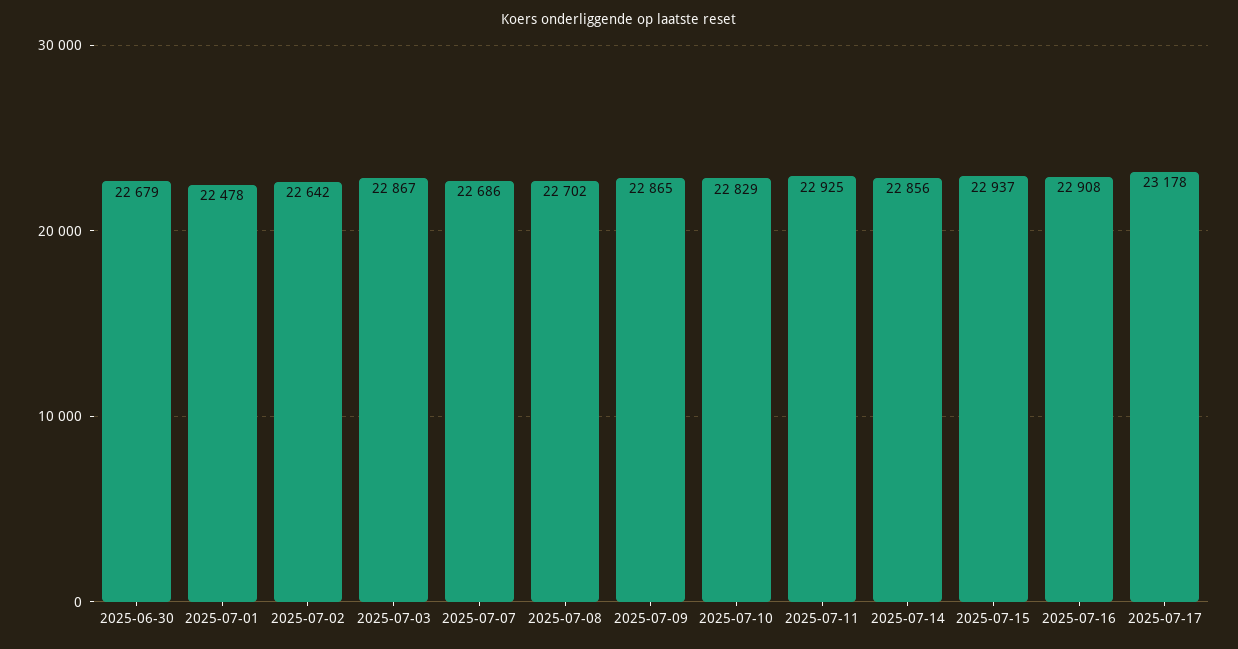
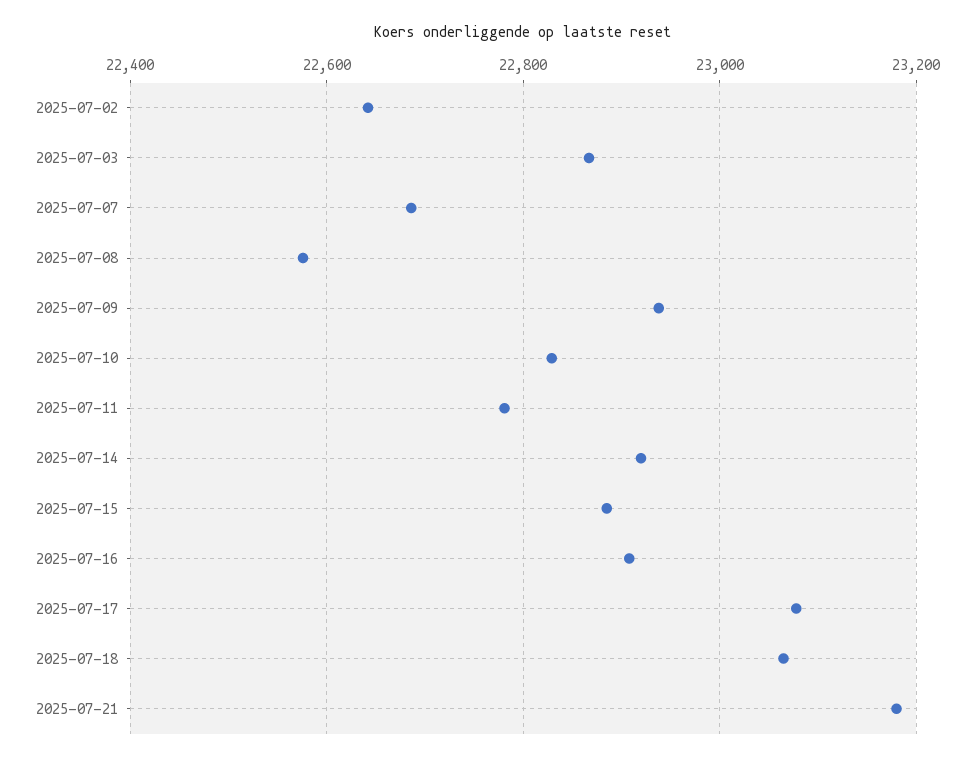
2025-06-30: 22679 -> none
2025-07-01: 22478 -> none
2025-07-08: 22702 -> 22580
2025-07-09: 22865 -> 22940
2025-07-11: 22925 -> 22780
2025-07-14: 22856 -> 22920
2025-07-15: 22937 -> 22880
2025-07-17: 23178 -> 23080
2025-07-18: none -> 23060
2025-07-21: none -> 23180

